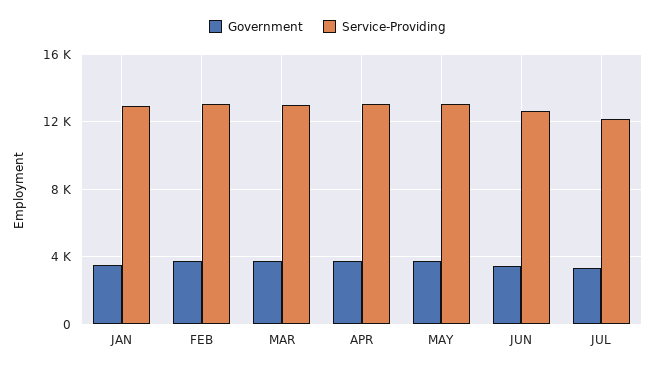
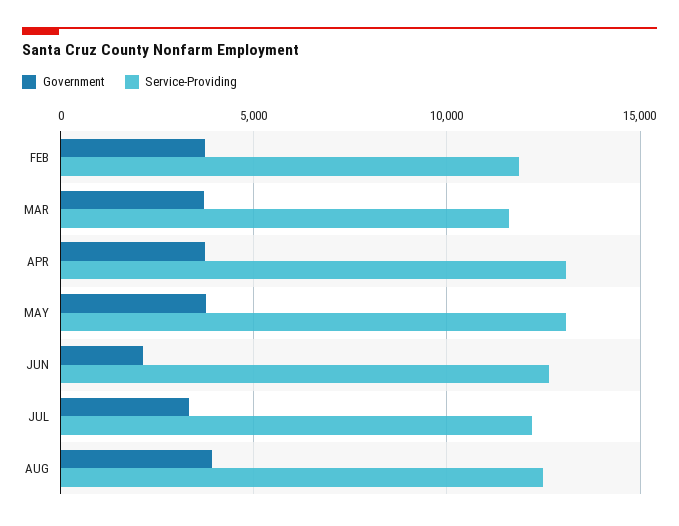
Government, JAN: 3500 -> none
Service-Providing, JAN: 13000 -> none
Service-Providing, FEB: 13000 -> 12000
Service-Providing, MAR: 13000 -> 11500
Government, JUN: 3500 -> 2000
Government, AUG: none -> 4000
Service-Providing, AUG: none -> 12500

